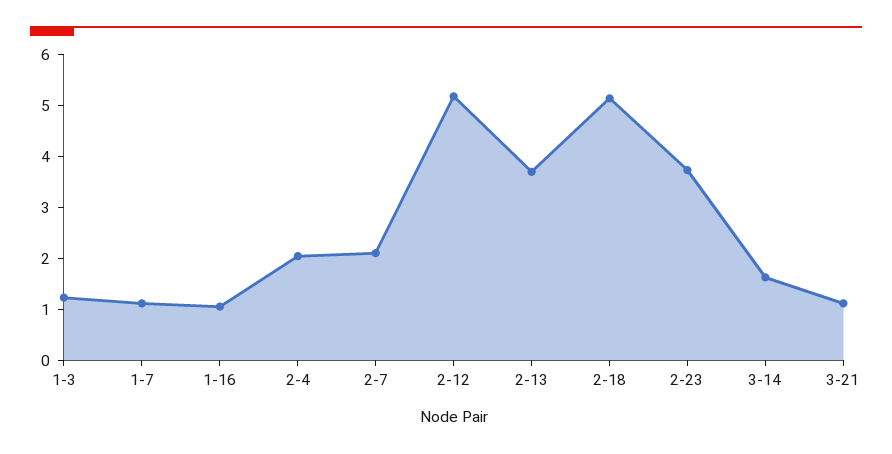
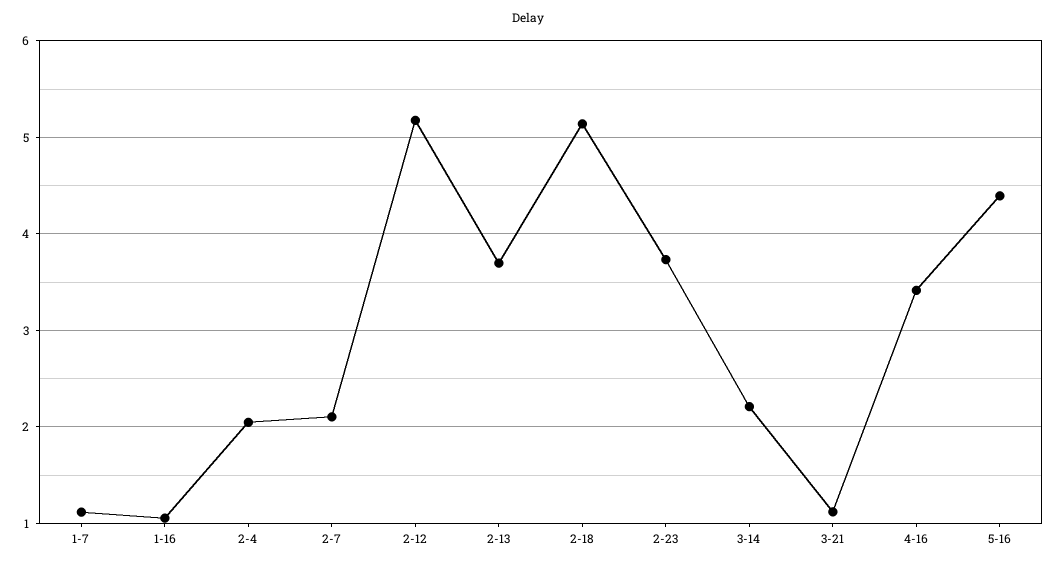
1-3: 1.2 -> none
3-14: 1.6 -> 2.2
4-16: none -> 3.4
5-16: none -> 4.4

